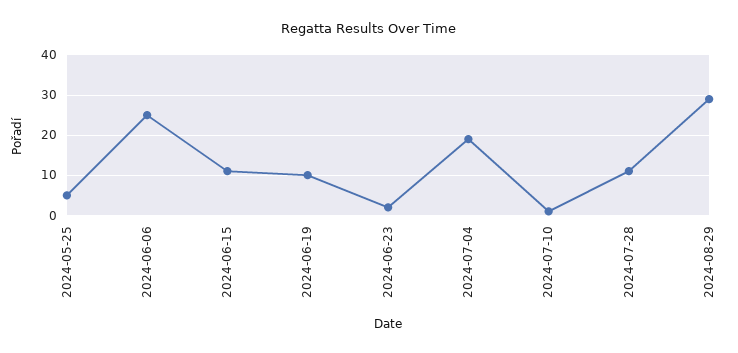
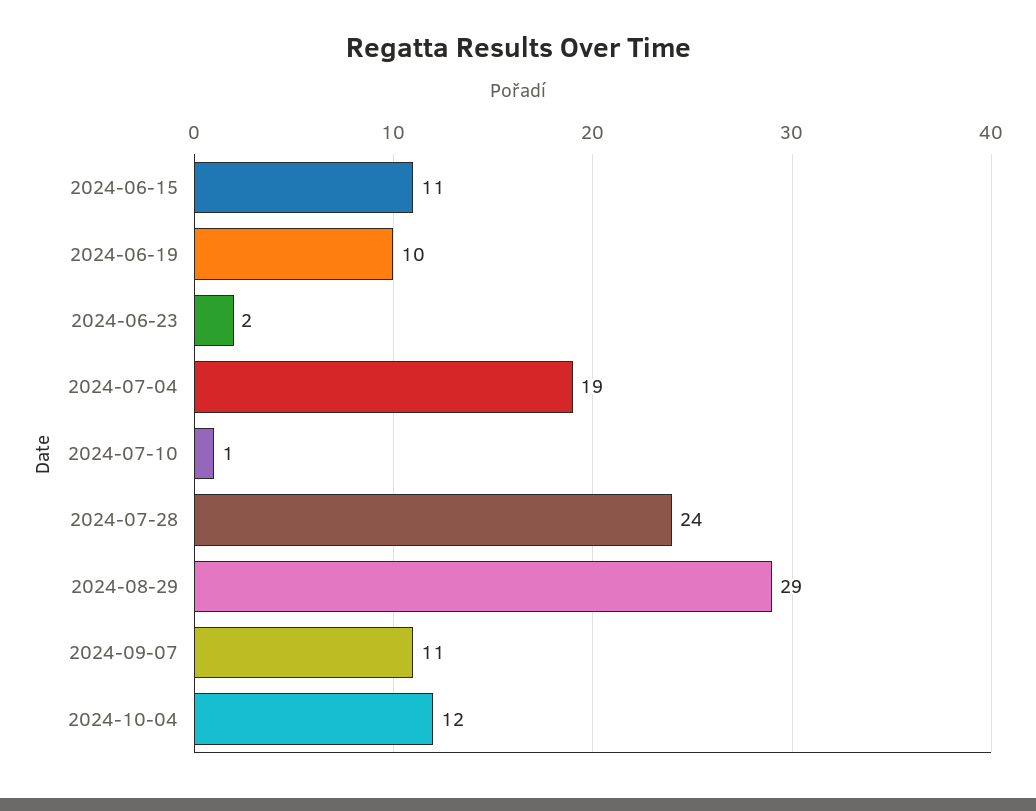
2024-05-25: 5 -> none
2024-06-06: 25 -> none
2024-07-28: 10 -> 24
2024-09-07: none -> 11
2024-10-04: none -> 12

